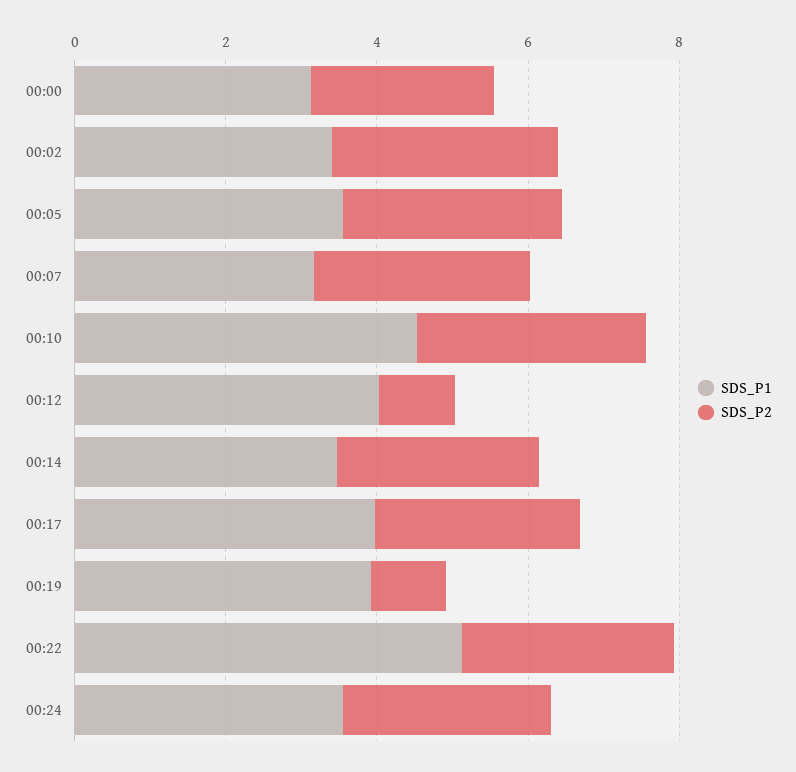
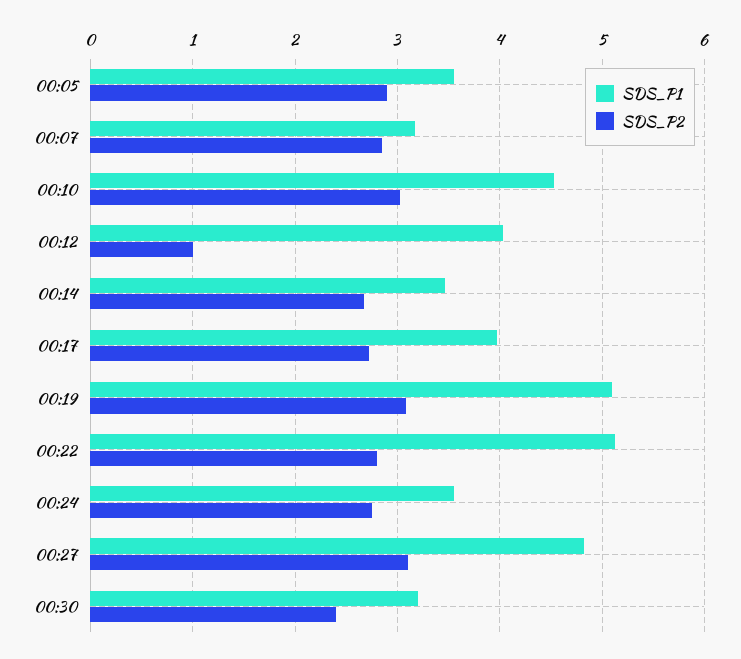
SDS_P1, 00:00: 3 -> none
SDS_P2, 00:00: 2.5 -> none
SDS_P1, 00:02: 3.5 -> none
SDS_P2, 00:02: 3 -> none
SDS_P1, 00:19: 4 -> 5.1
SDS_P2, 00:19: 1 -> 3.1
SDS_P1, 00:27: none -> 4.8
SDS_P2, 00:27: none -> 3.1
SDS_P1, 00:30: none -> 3.2
SDS_P2, 00:30: none -> 2.4

